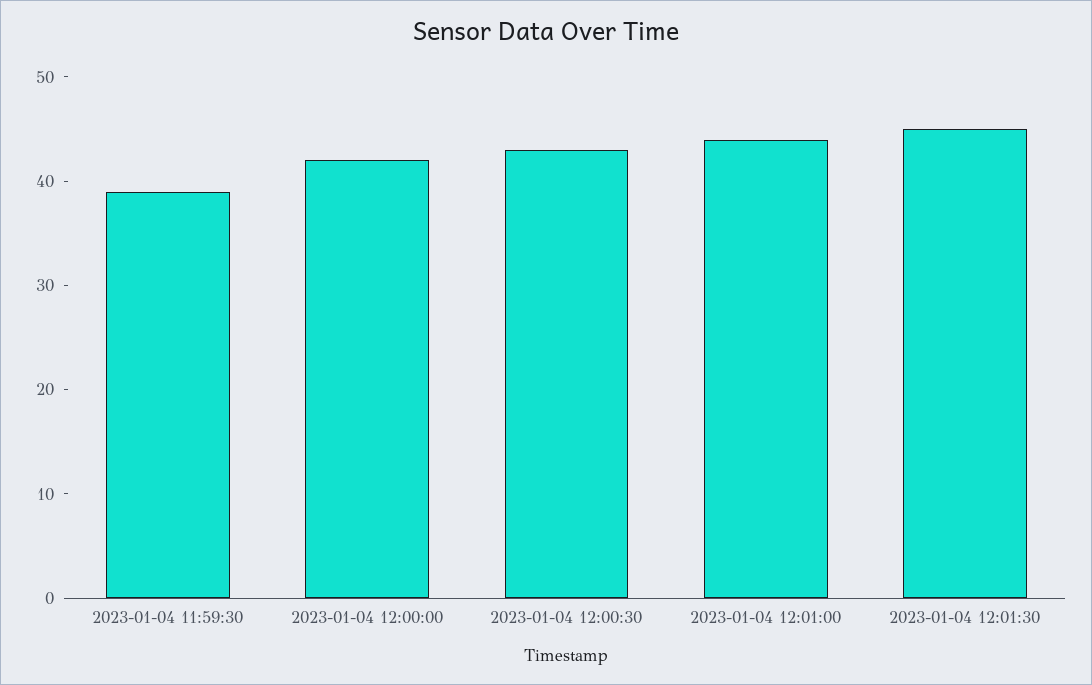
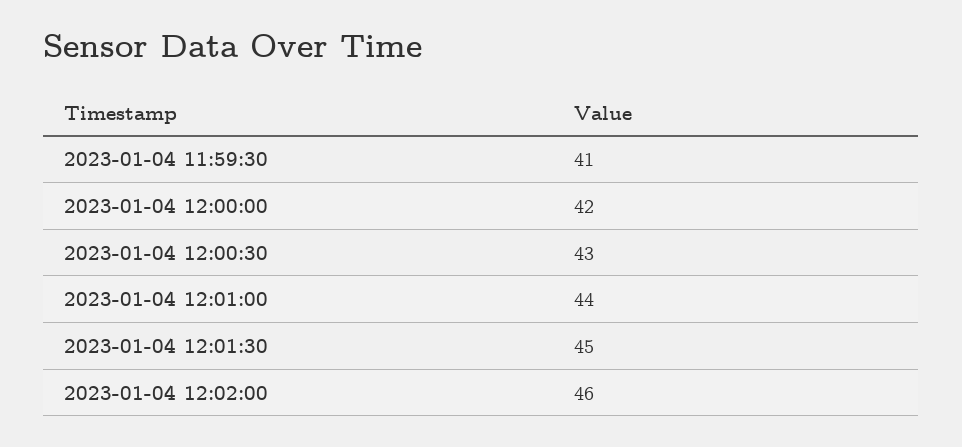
2023-01-04 11:59:30: 39 -> 41
2023-01-04 12:02:00: none -> 46

